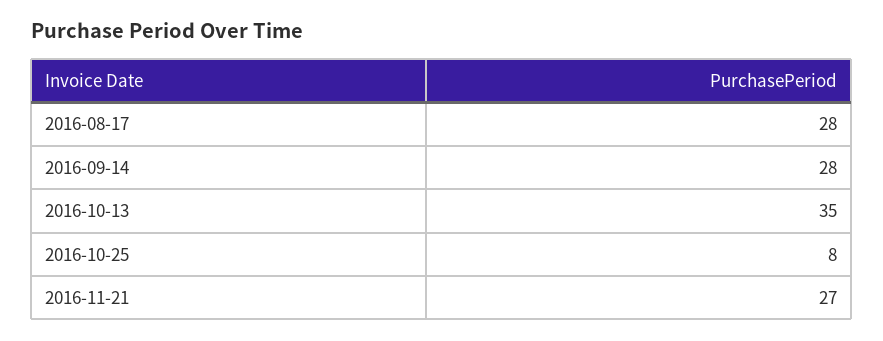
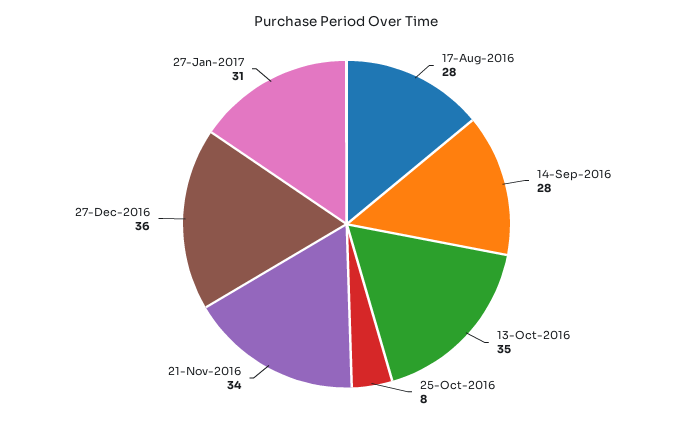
2016-11-21: 27 -> 34
27-Dec-2016: none -> 36
27-Jan-2017: none -> 31

